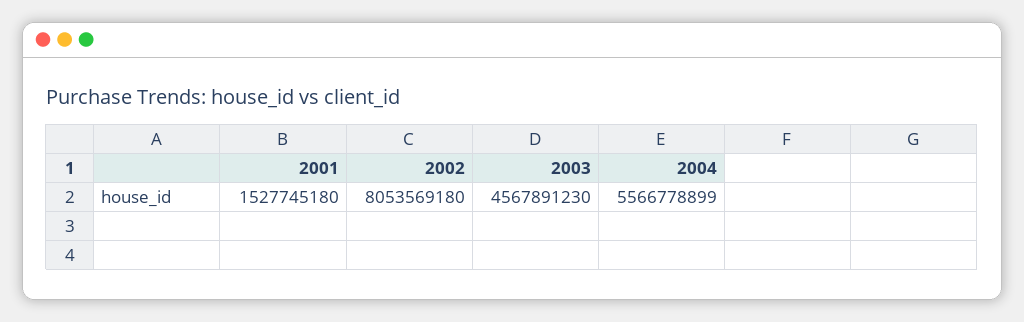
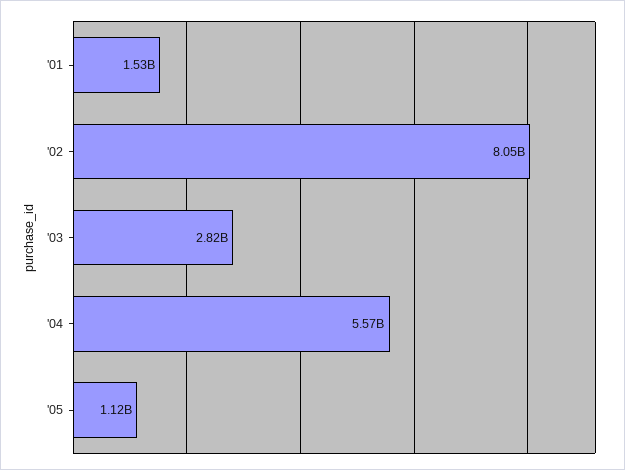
2003: 4567891230 -> 2820000000
'05: none -> 1120000000

